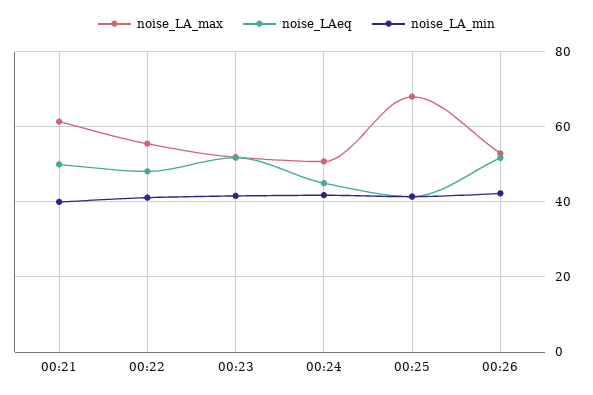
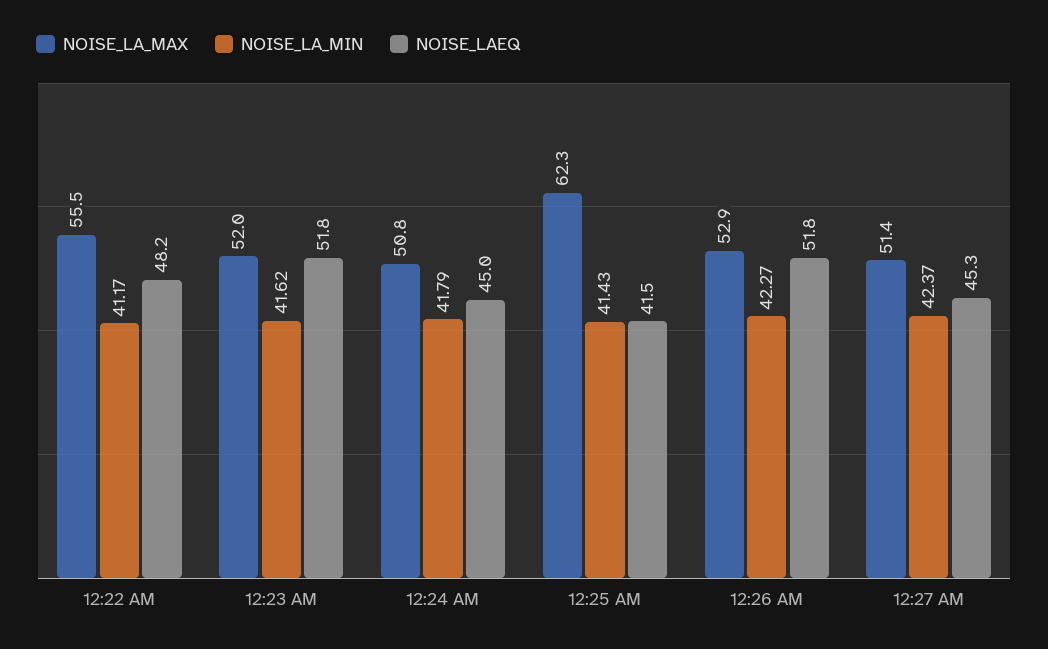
noise_LA_max, 00:21: 62 -> none
noise_LAeq, 00:21: 50 -> none
noise_LA_min, 00:21: 40 -> none
noise_LA_max, 00:25: 68 -> 62.3
noise_LA_max, 12:27 AM: none -> 51.4
noise_LA_min, 12:27 AM: none -> 42.37
noise_LAeq, 12:27 AM: none -> 45.3

